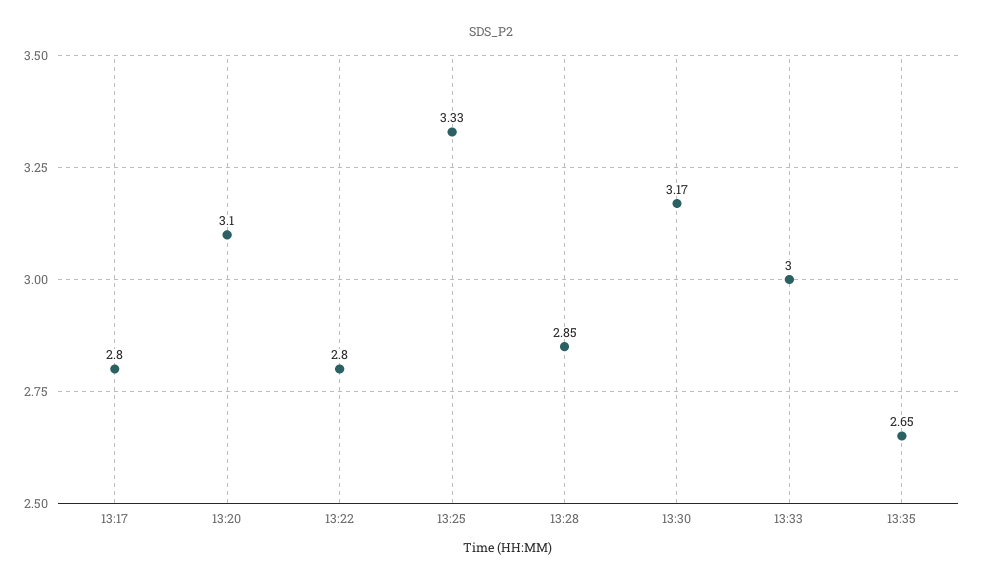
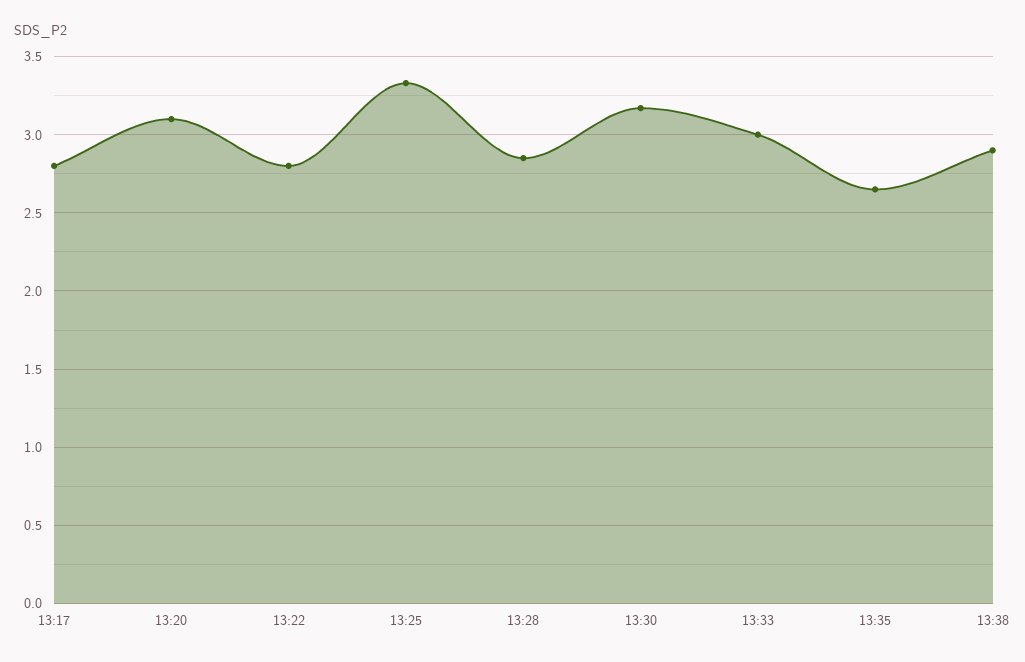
13:38: none -> 2.9

